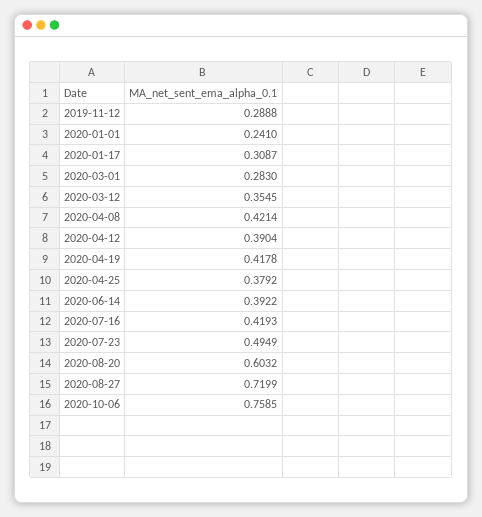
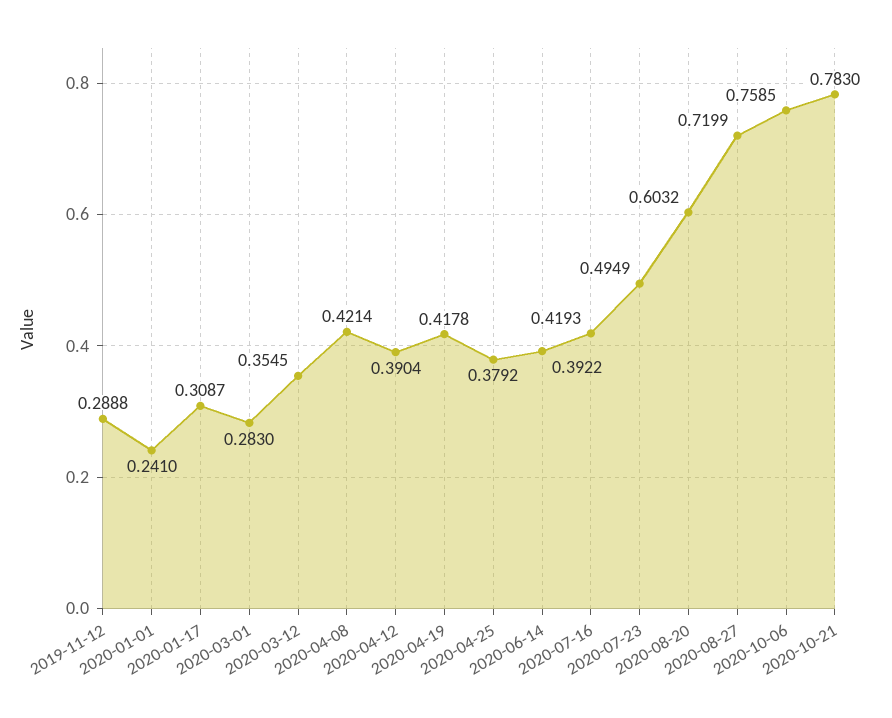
2020-10-21: none -> 0.783

